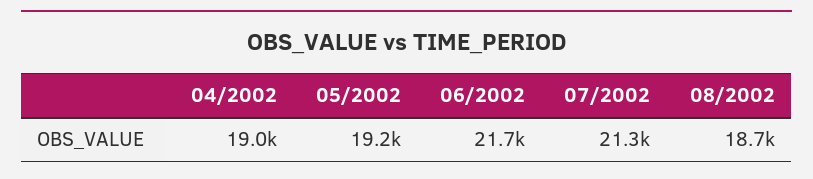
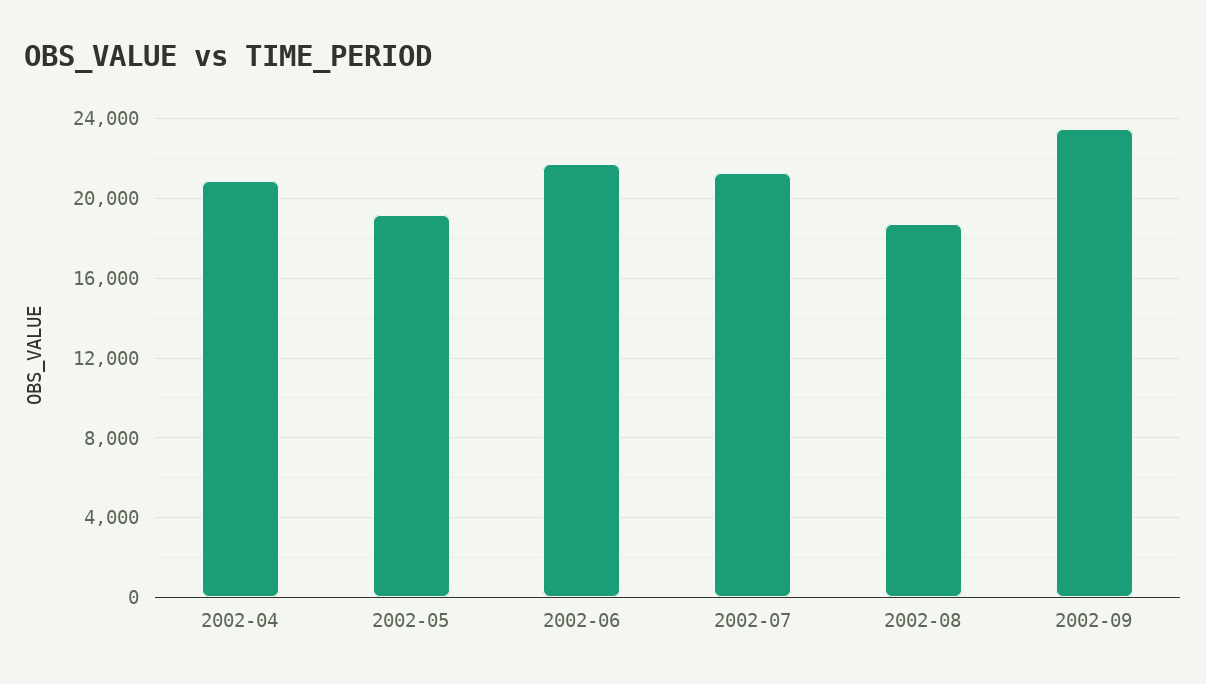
04/2002: 19000 -> 21000
2002-09: none -> 23500

